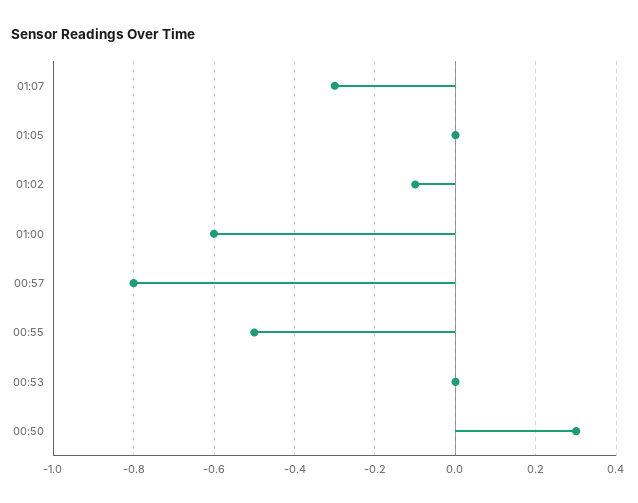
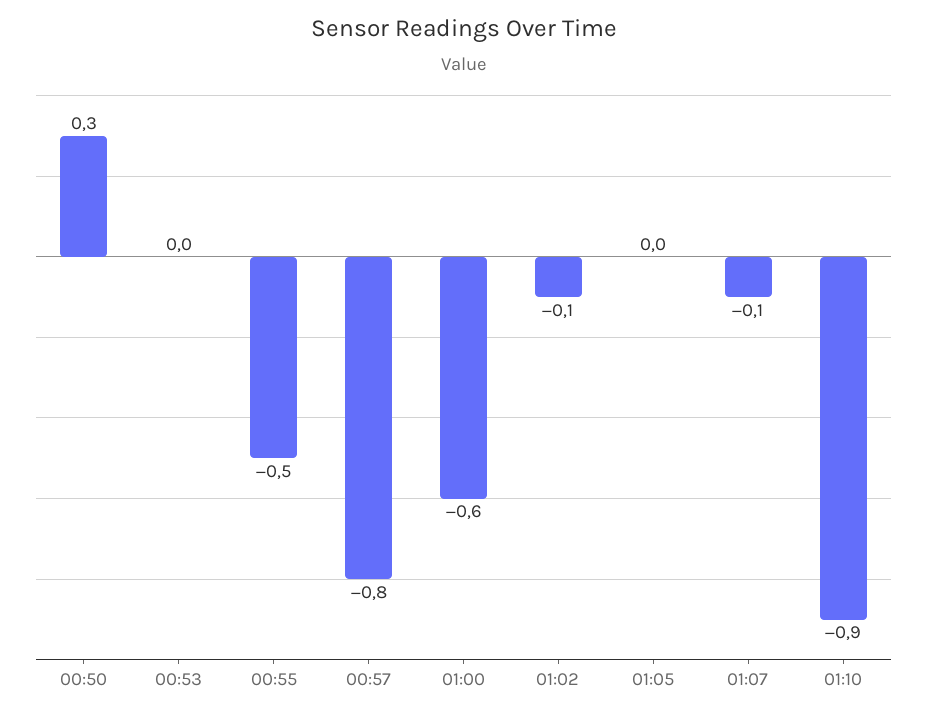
01:07: -0.3 -> -0.1
01:10: none -> -0.9

